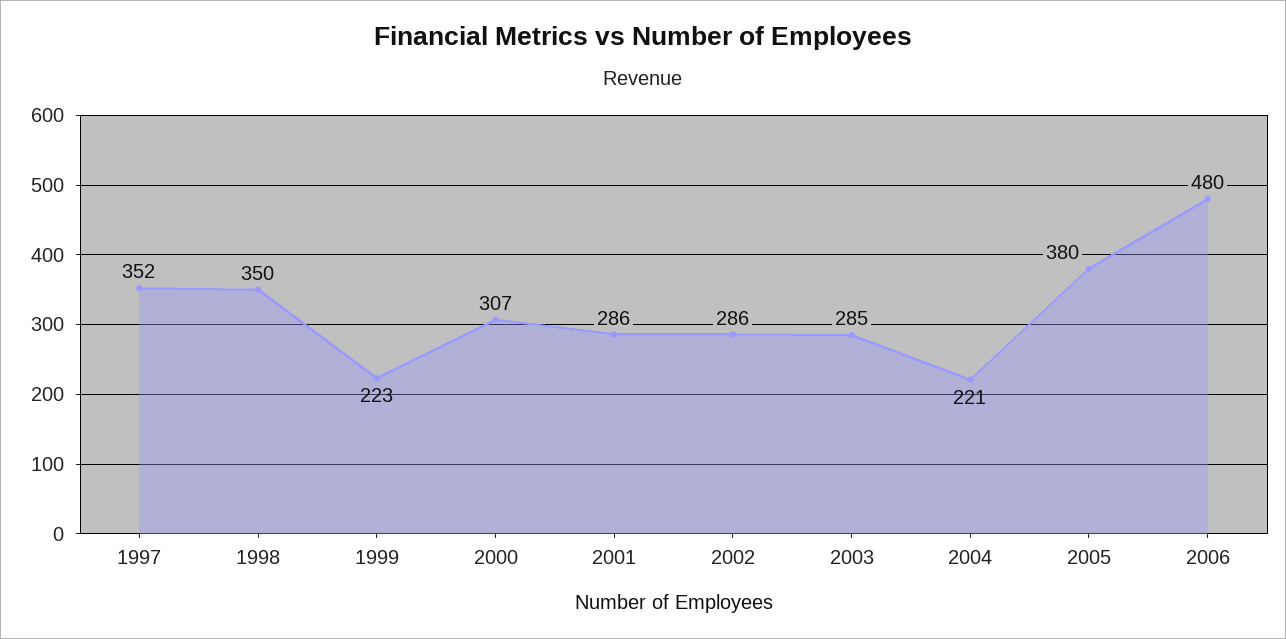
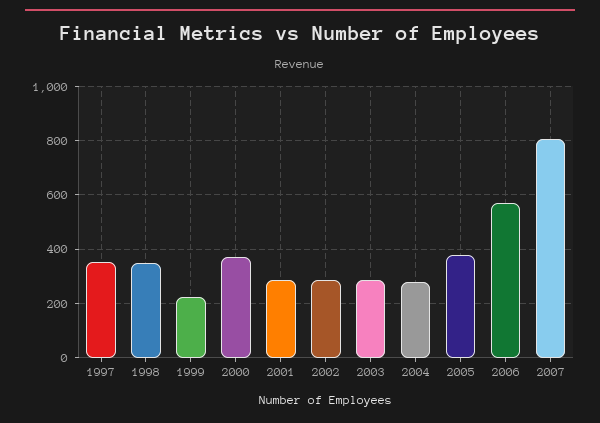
2000: 307 -> 375
2004: 221 -> 275
2006: 480 -> 575
2007: none -> 800

